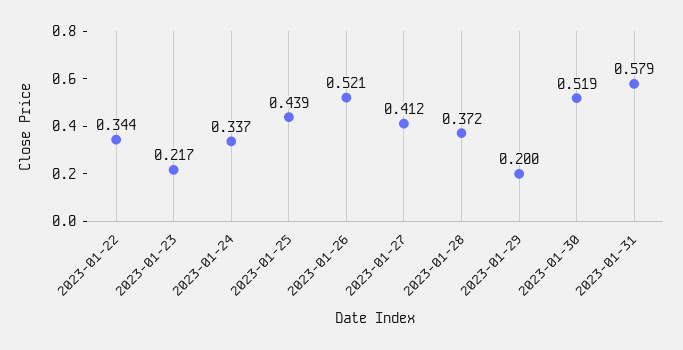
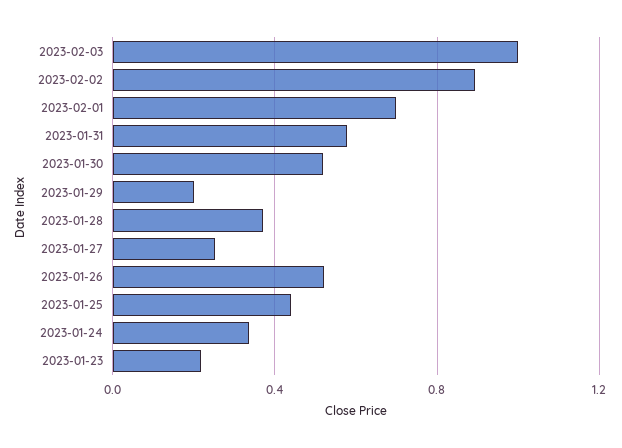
2023-01-22: 0.344 -> none
2023-01-27: 0.412 -> 0.25
2023-02-03: none -> 1
2023-02-02: none -> 0.9
2023-02-01: none -> 0.7

